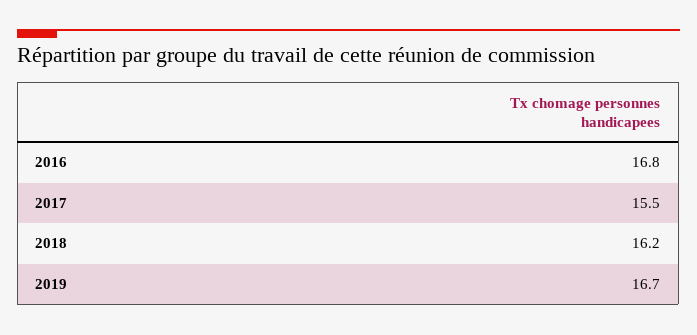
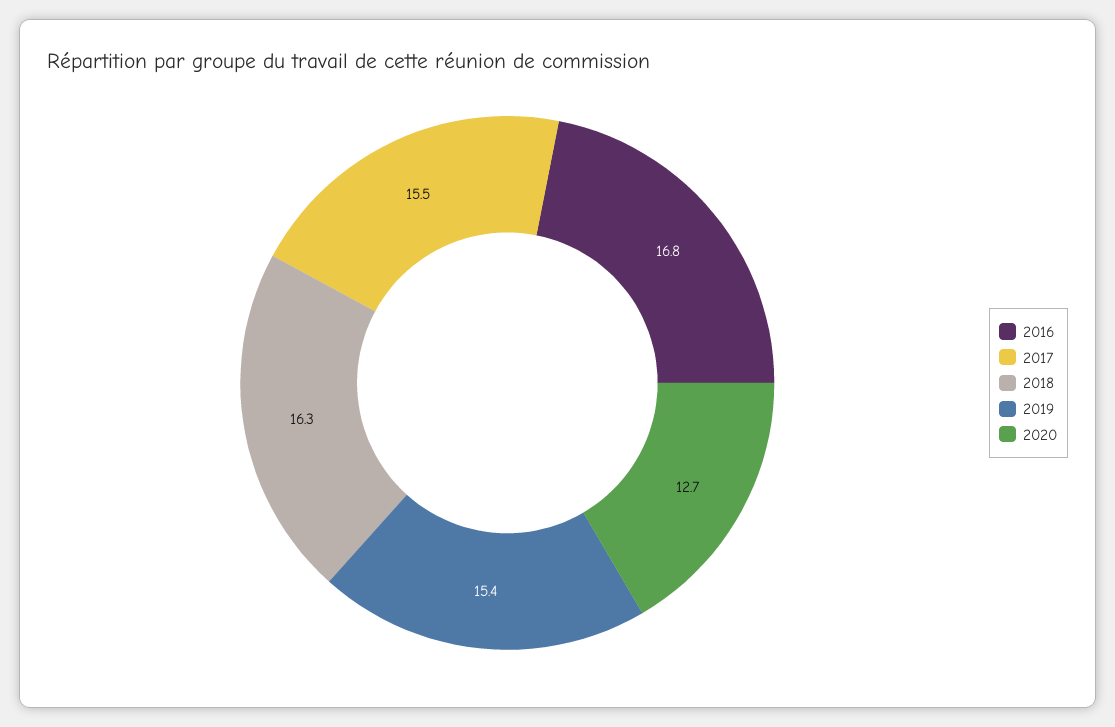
2018: 16.2 -> 16.3
2019: 16.7 -> 15.4
2020: none -> 12.7

